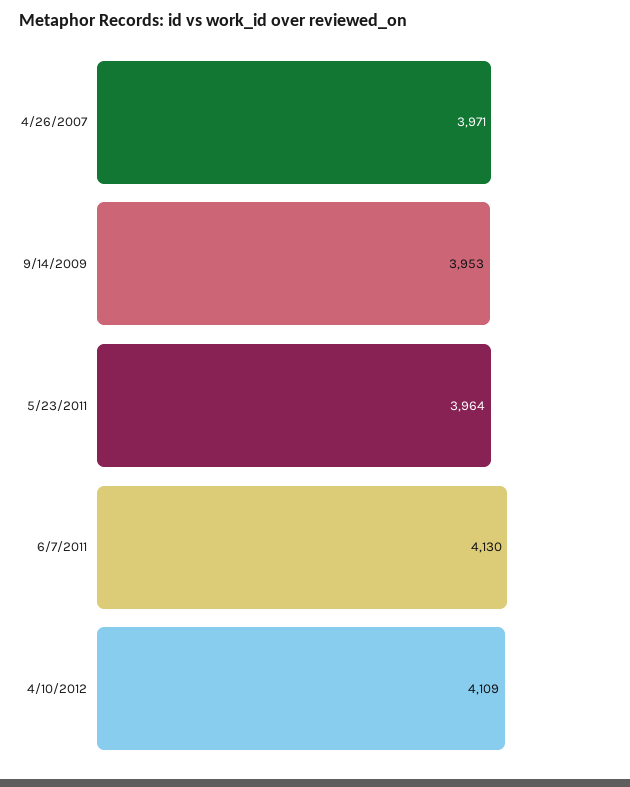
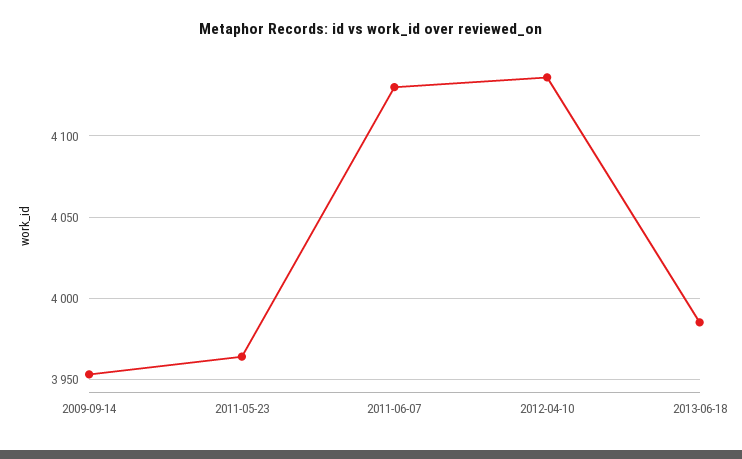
4/26/2007: 3971 -> none
4/10/2012: 4109 -> 4135
2013-06-18: none -> 3985

